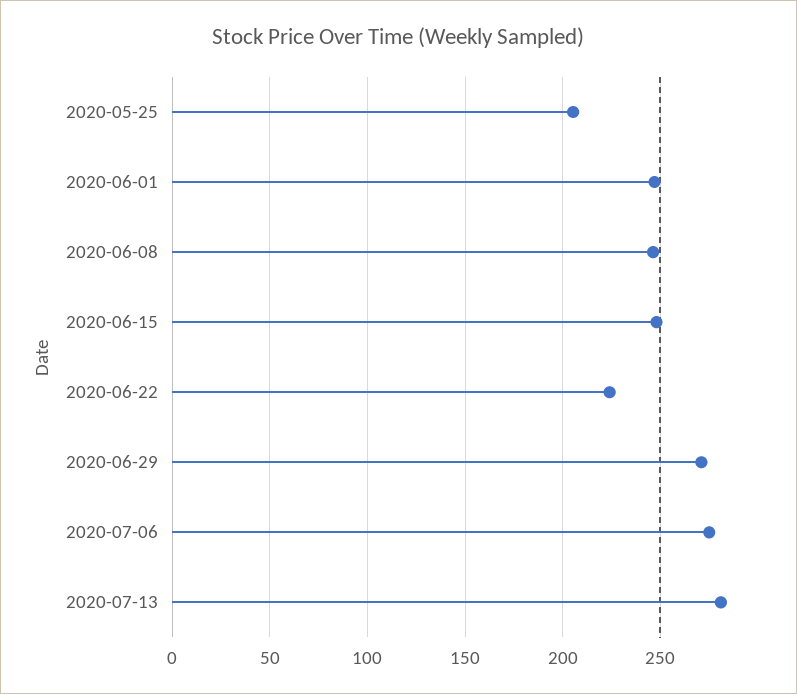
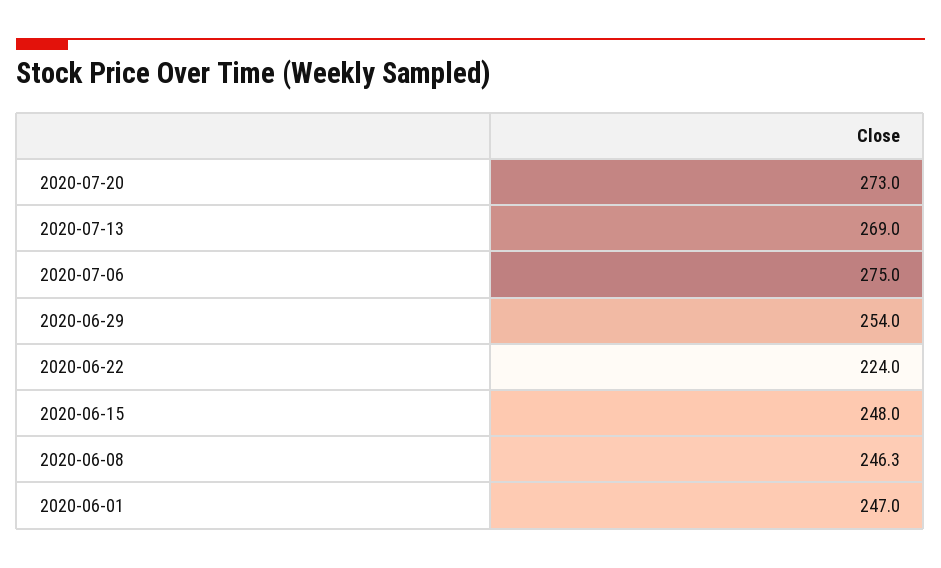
2020-05-25: 205 -> none
2020-06-29: 270 -> 254
2020-07-13: 280 -> 269
2020-07-20: none -> 273

